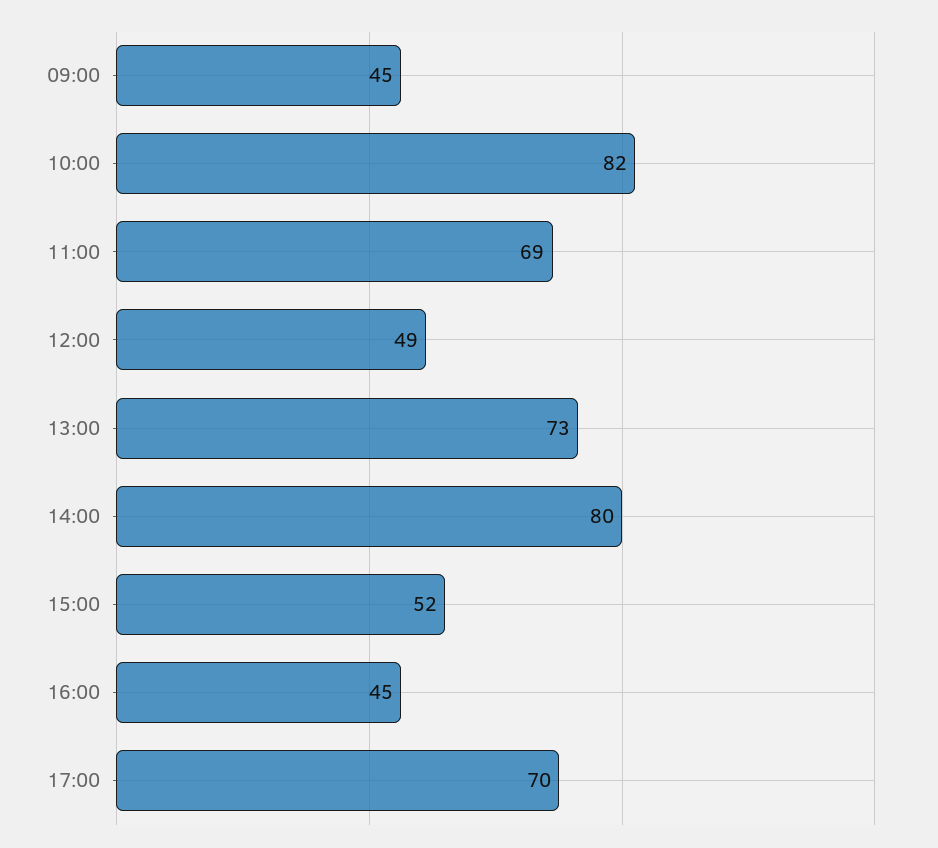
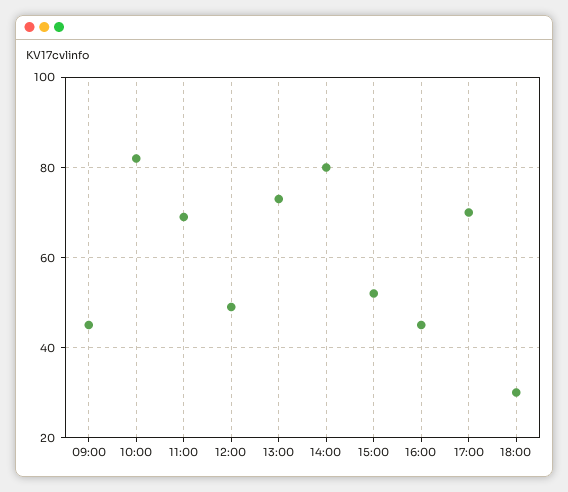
18:00: none -> 30

